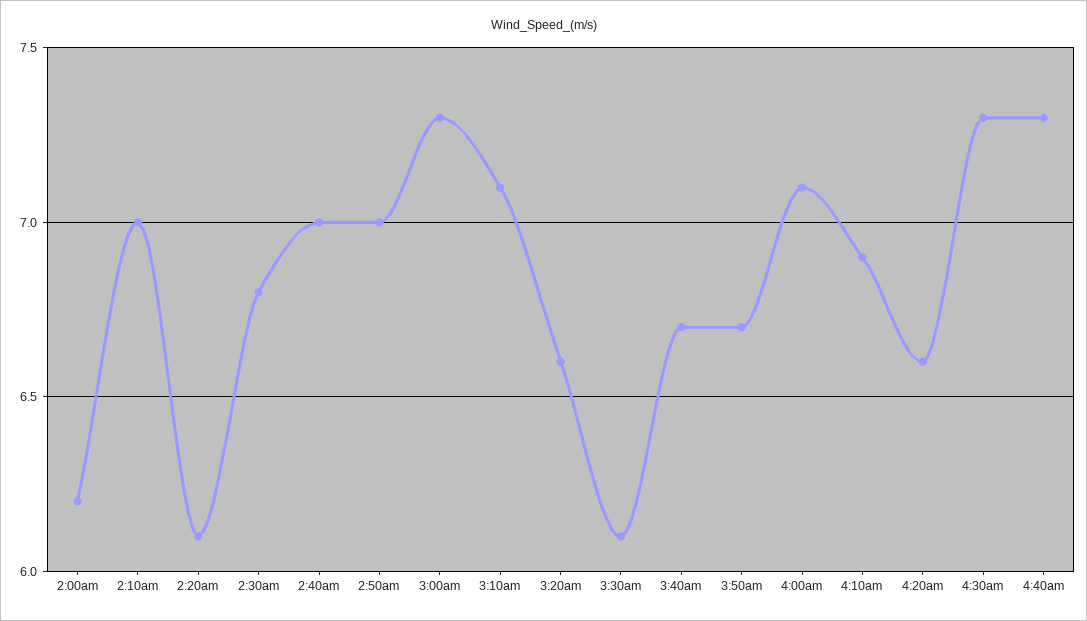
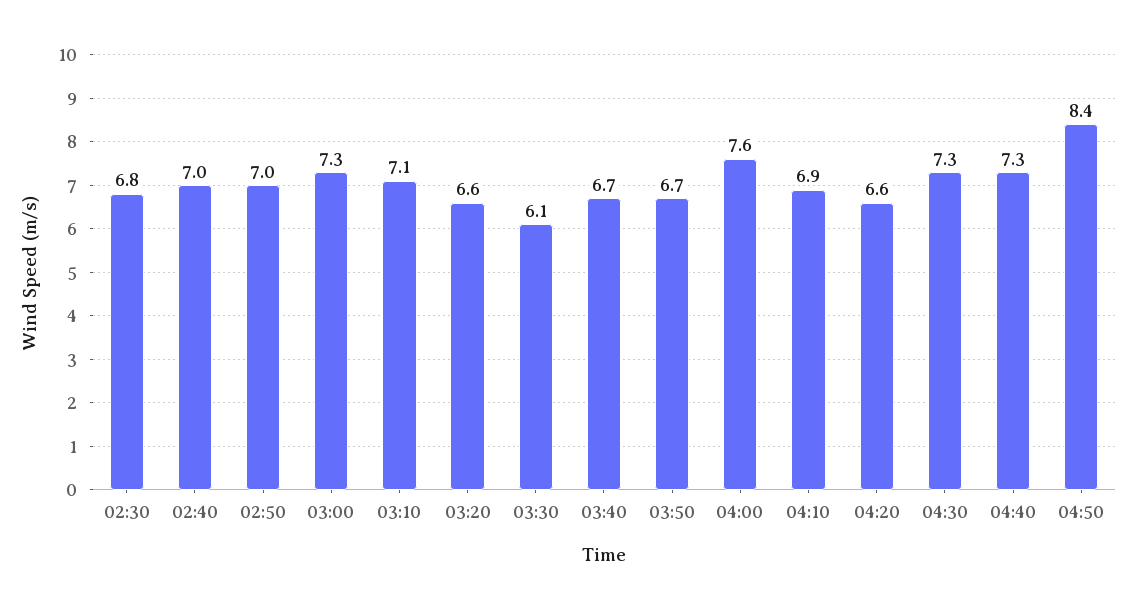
2:00am: 6.2 -> none
2:10am: 7 -> none
2:20am: 6.1 -> none
4:00am: 7.1 -> 7.6
04:50: none -> 8.4

